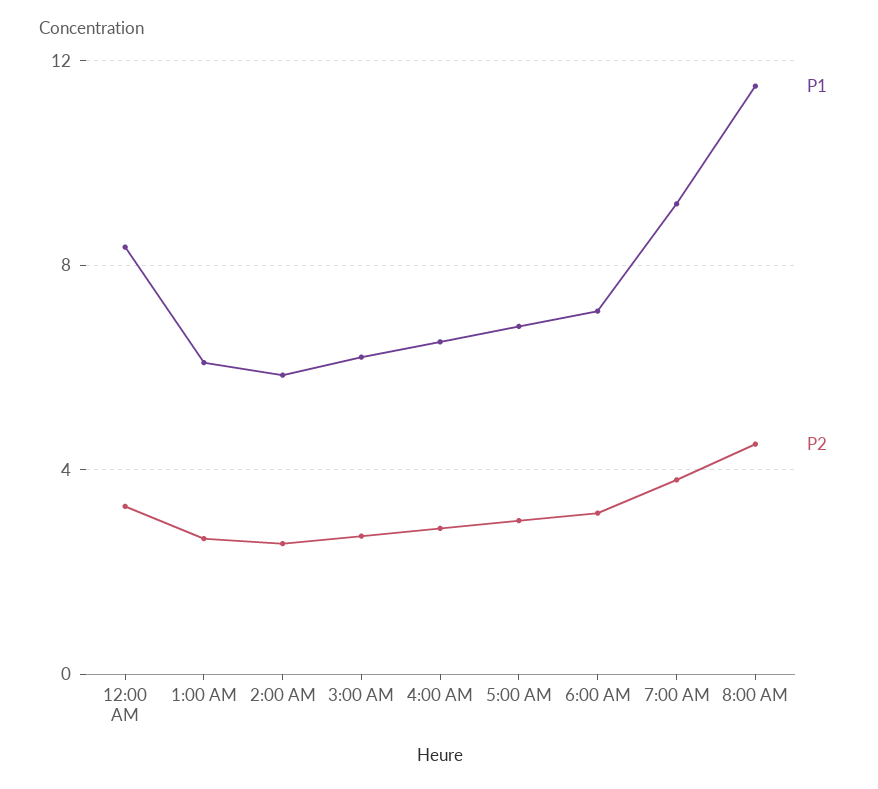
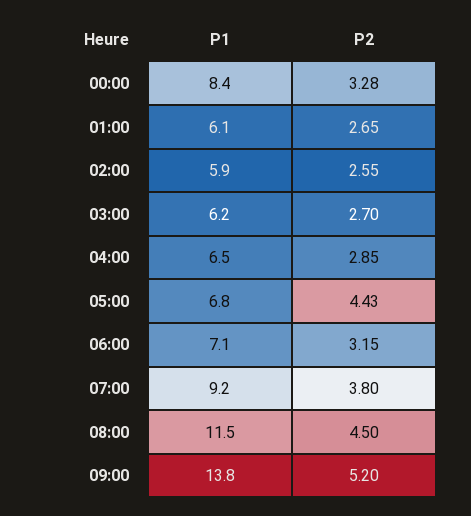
P2, 5:00 AM: 3 -> 4.43
P1, 09:00: none -> 13.8
P2, 09:00: none -> 5.2

